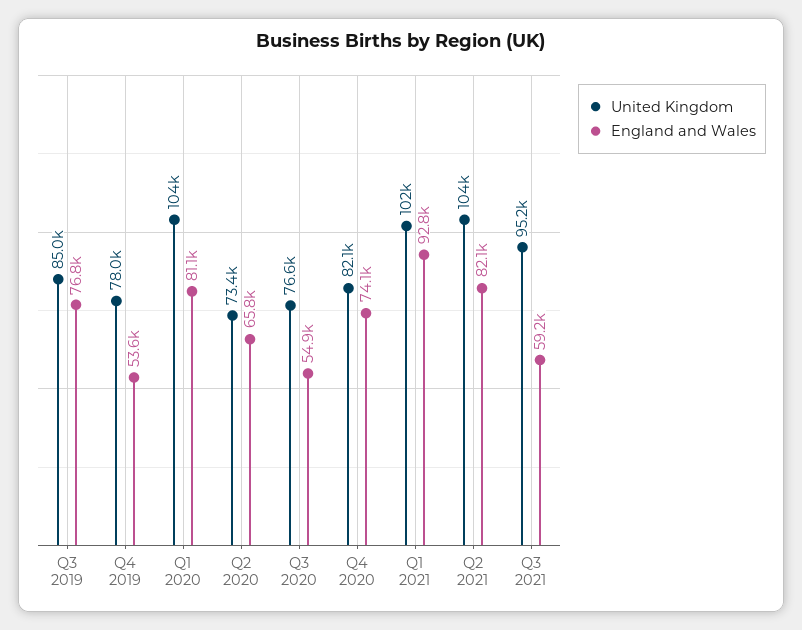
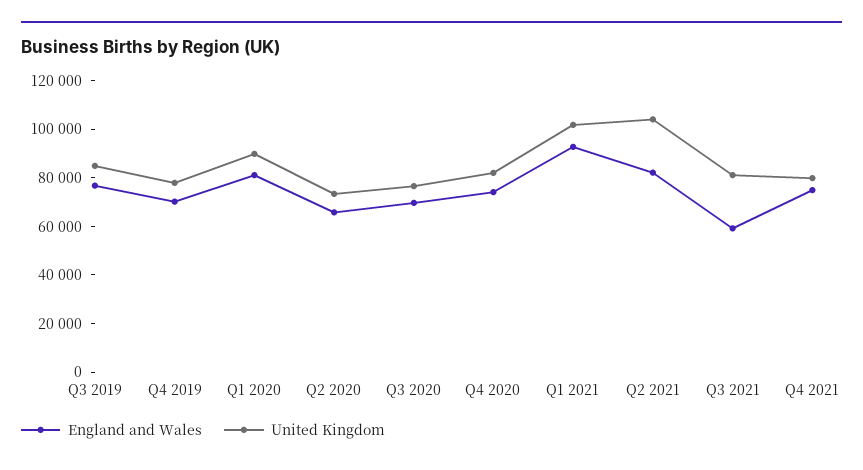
England and Wales, Q4 2019: 53600 -> 70000
United Kingdom, Q1 2020: 104000 -> 90000
England and Wales, Q3 2020: 54900 -> 70000
United Kingdom, Q3 2021: 95200 -> 80000
England and Wales, Q4 2021: none -> 75000
United Kingdom, Q4 2021: none -> 80000

